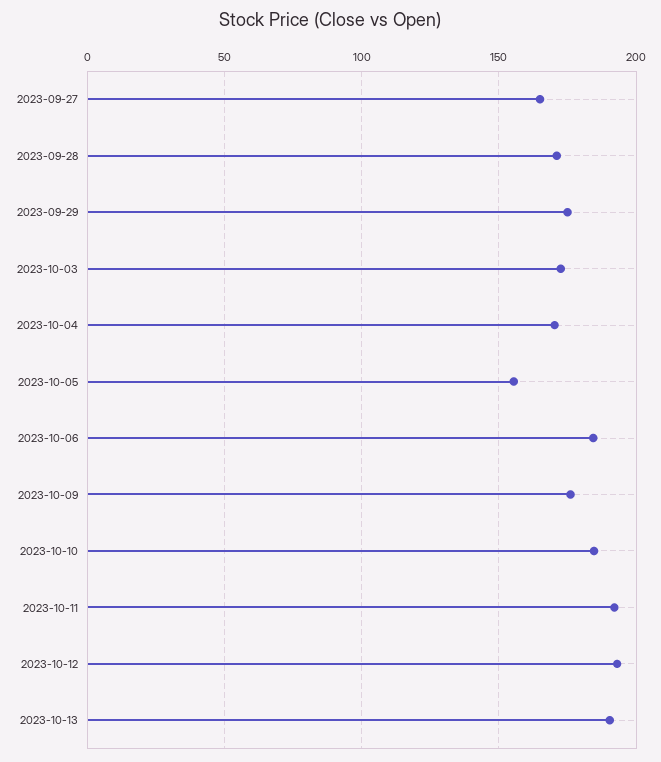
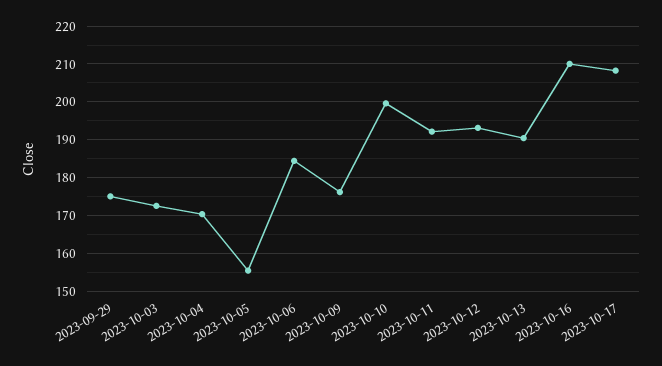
2023-09-27: 165 -> none
2023-09-28: 170 -> none
2023-10-10: 185 -> 200
2023-10-16: none -> 210
2023-10-17: none -> 208

